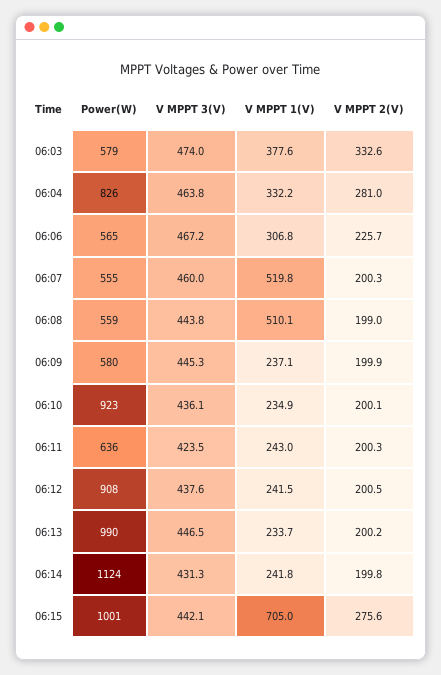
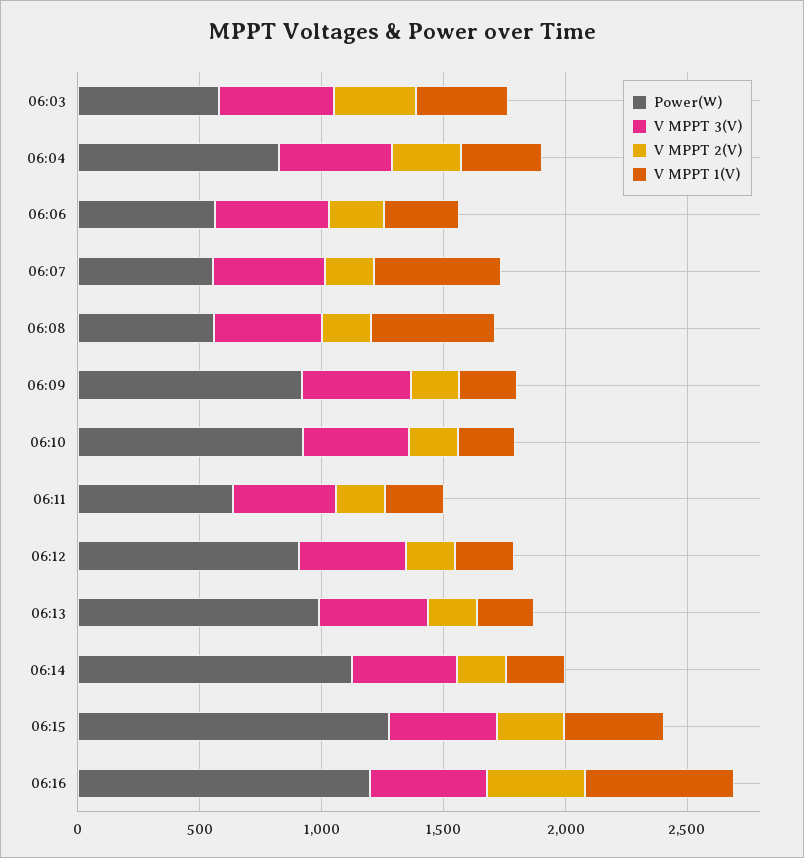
Power(W), 06:09: 580 -> 900
Power(W), 06:15: 1001 -> 1300
V MPPT 1(V), 06:15: 705 -> 400
Power(W), 06:16: none -> 1200
V MPPT 3(V), 06:16: none -> 500
V MPPT 2(V), 06:16: none -> 400
V MPPT 1(V), 06:16: none -> 600

